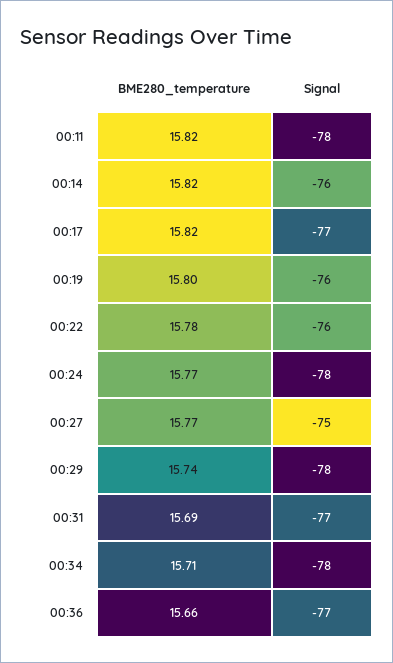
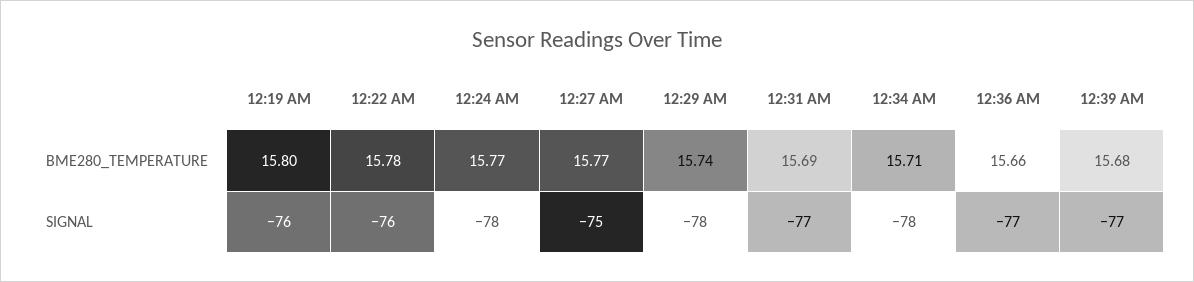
BME280_temperature, 00:11: 15.82 -> none
Signal, 00:11: -78 -> none
BME280_temperature, 00:14: 15.82 -> none
Signal, 00:14: -76 -> none
BME280_temperature, 00:17: 15.82 -> none
Signal, 00:17: -77 -> none
BME280_temperature, 12:39 AM: none -> 15.68
Signal, 12:39 AM: none -> -77

